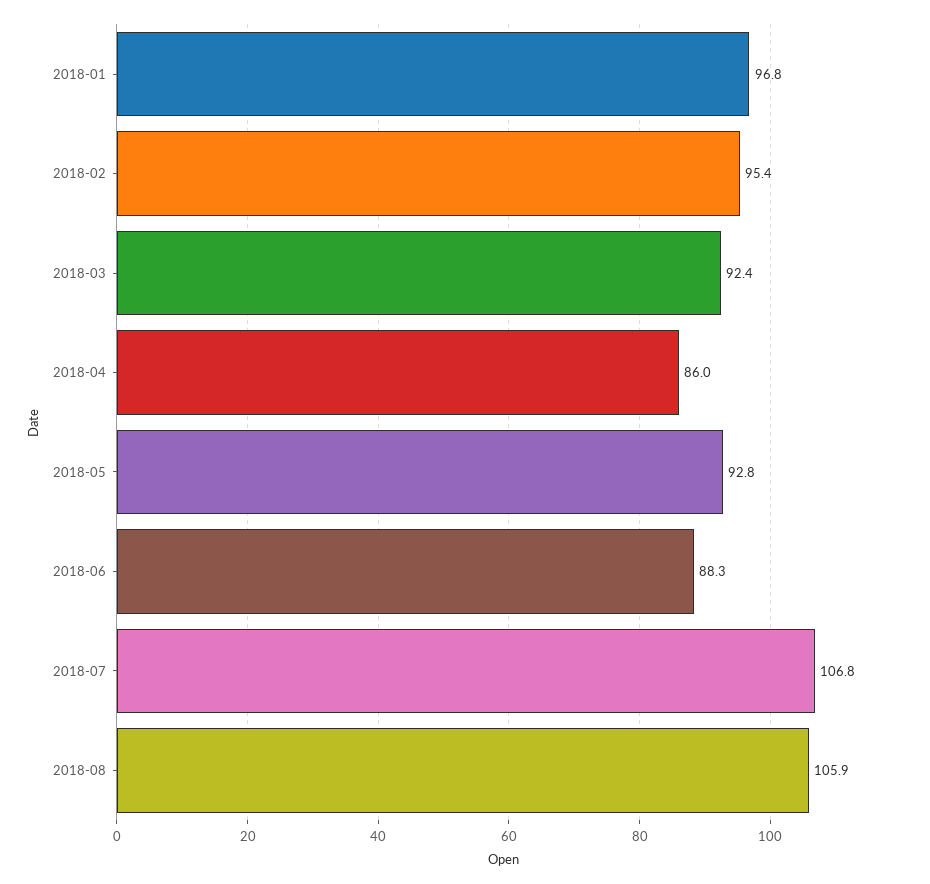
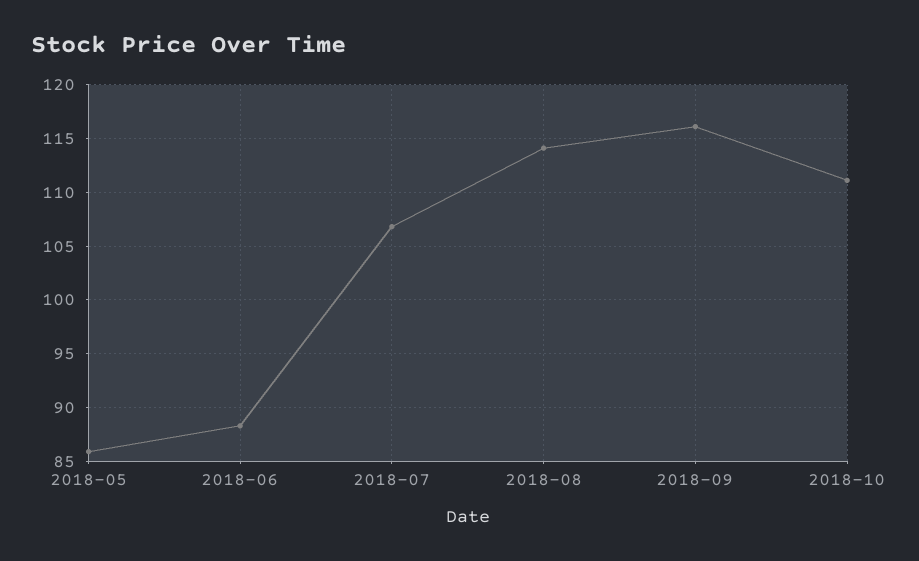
2018-01: 96.8 -> none
2018-02: 95.4 -> none
2018-03: 92.4 -> none
2018-04: 86 -> none
2018-05: 92.8 -> 86
2018-08: 105.9 -> 114
2018-09: none -> 116
2018-10: none -> 111

